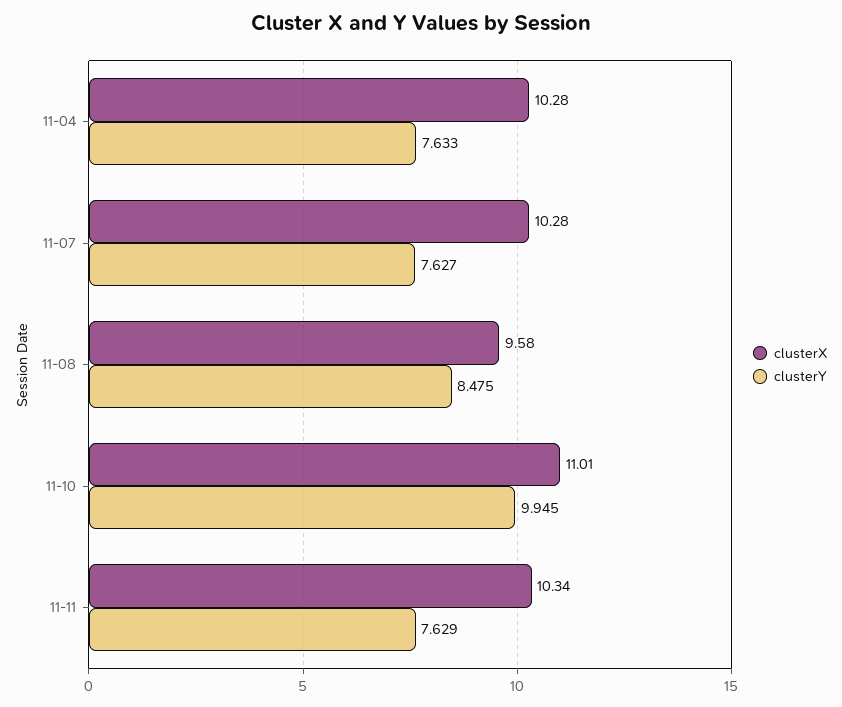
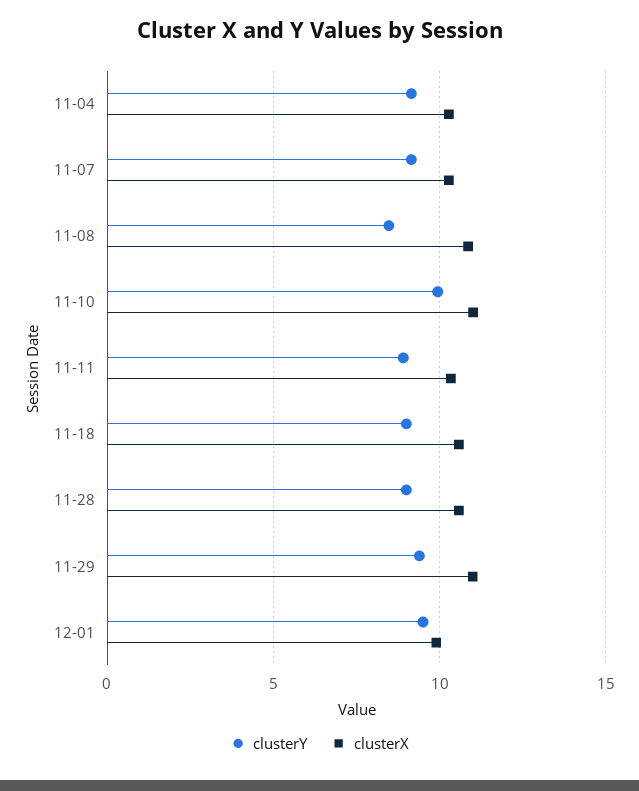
clusterY, 11-04: 7.633 -> 9
clusterY, 11-07: 7.627 -> 9
clusterX, 11-08: 9.58 -> 11
clusterY, 11-11: 7.629 -> 9
clusterY, 11-18: none -> 9
clusterX, 11-18: none -> 10.5
clusterY, 11-28: none -> 9
clusterX, 11-28: none -> 10.5
clusterY, 11-29: none -> 9.5
clusterX, 11-29: none -> 11
clusterY, 12-01: none -> 9.5
clusterX, 12-01: none -> 10

